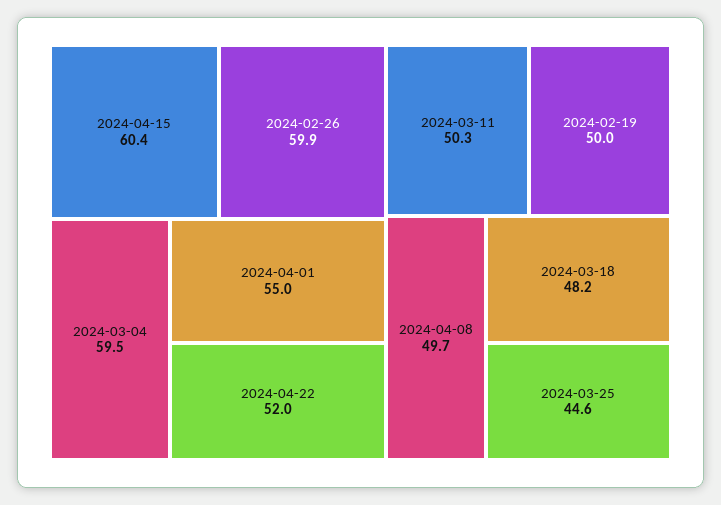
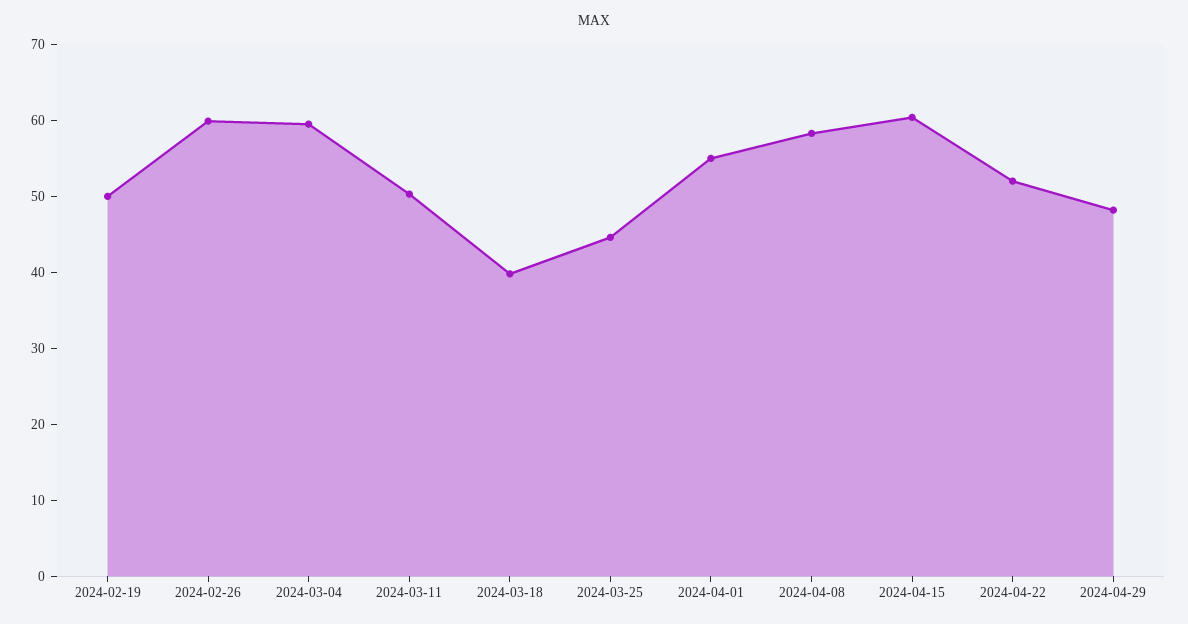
2024-04-08: 49.7 -> 58
2024-03-18: 48.2 -> 40
2024-04-29: none -> 48

